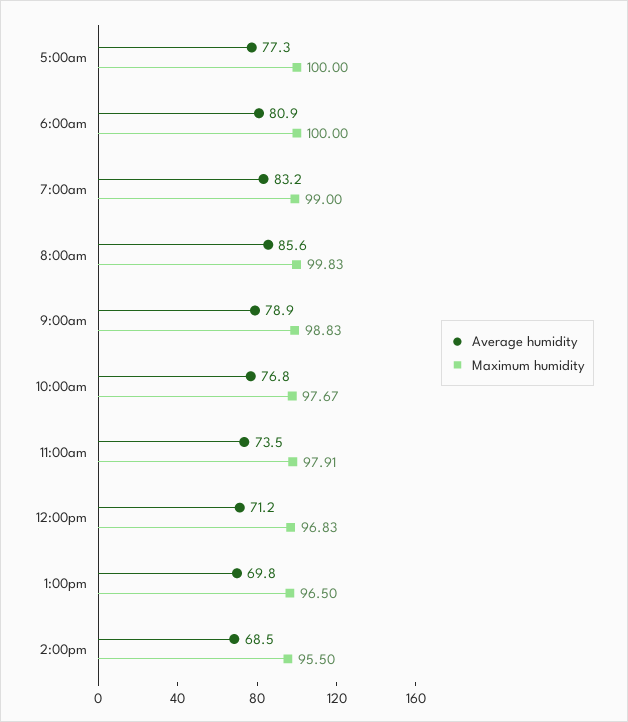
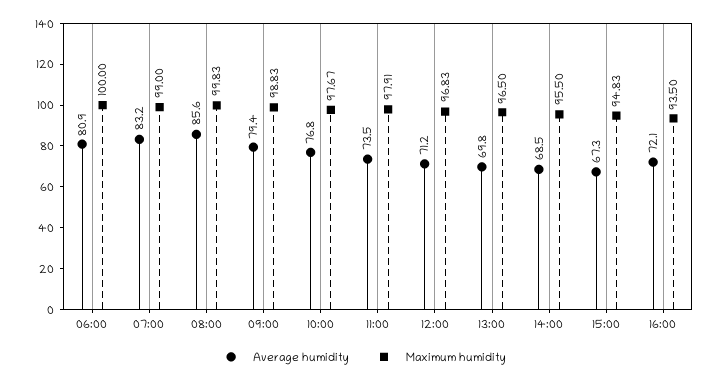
Average humidity, 5:00am: 77.3 -> none
Maximum humidity, 5:00am: 100 -> none
Average humidity, 9:00am: 78.9 -> 79.4
Average humidity, 15:00: none -> 67.3
Maximum humidity, 15:00: none -> 94.83
Average humidity, 16:00: none -> 72.1
Maximum humidity, 16:00: none -> 93.5

